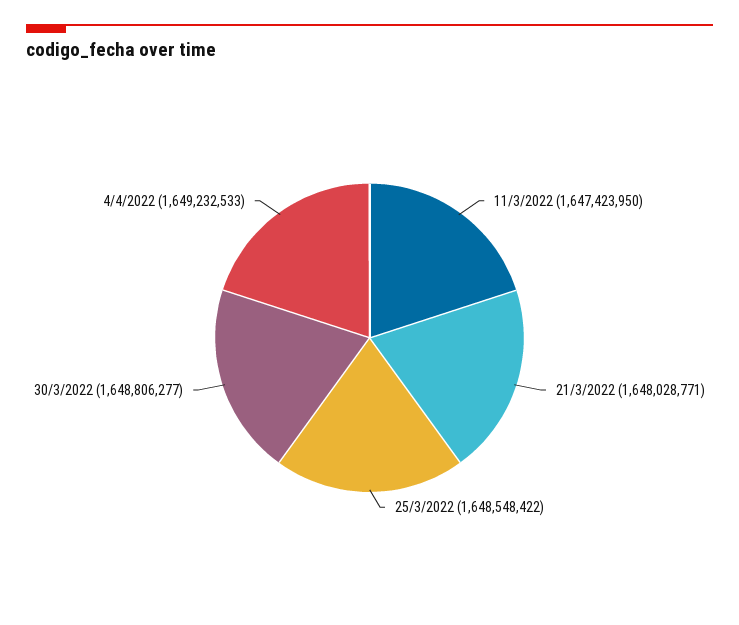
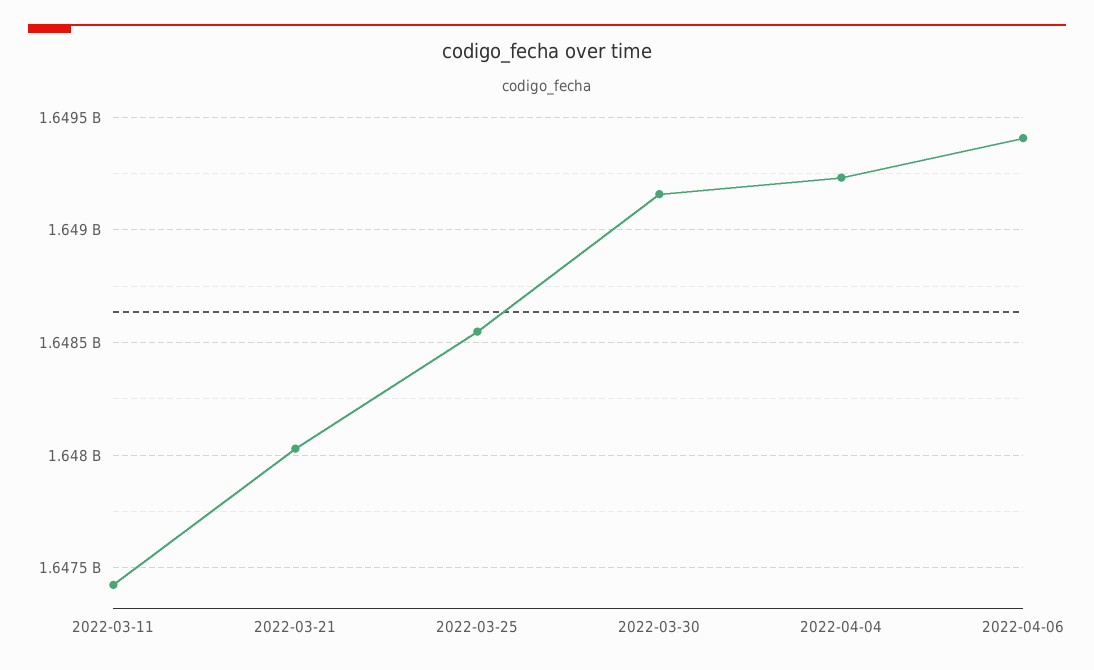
30/3/2022: 1648806277 -> 1649150000
2022-04-06: none -> 1649400000

